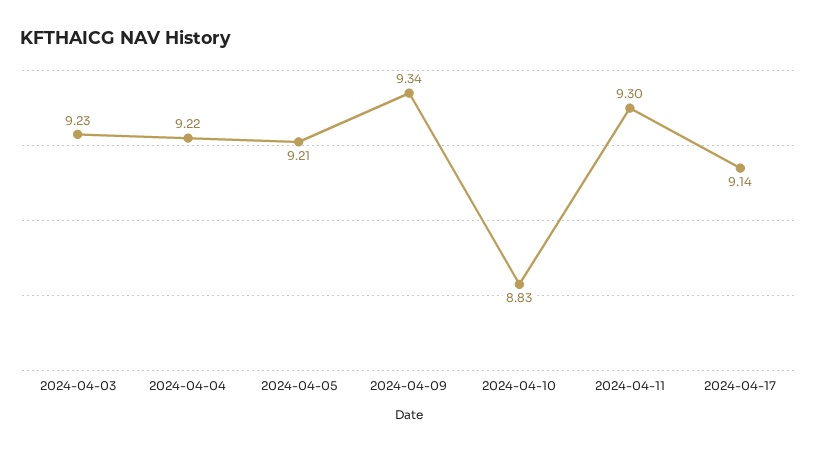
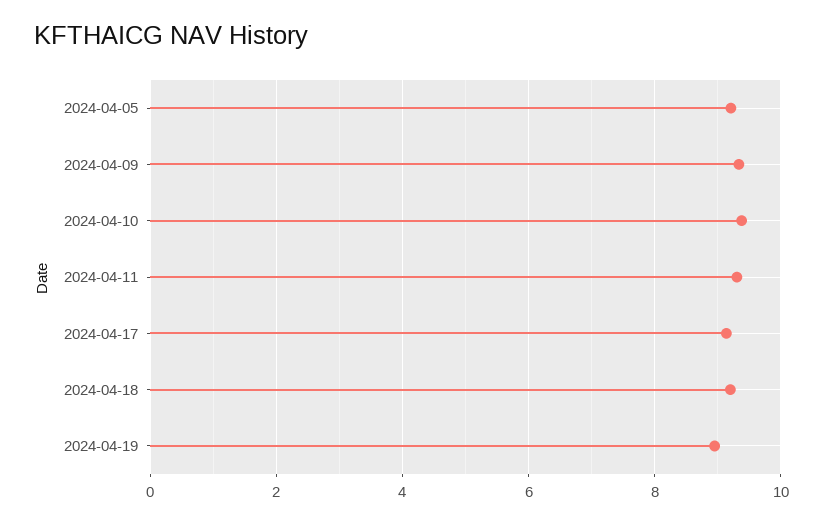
2024-04-03: 9.23 -> none
2024-04-04: 9.22 -> none
2024-04-10: 8.83 -> 9.4
2024-04-18: none -> 9.2
2024-04-19: none -> 9

